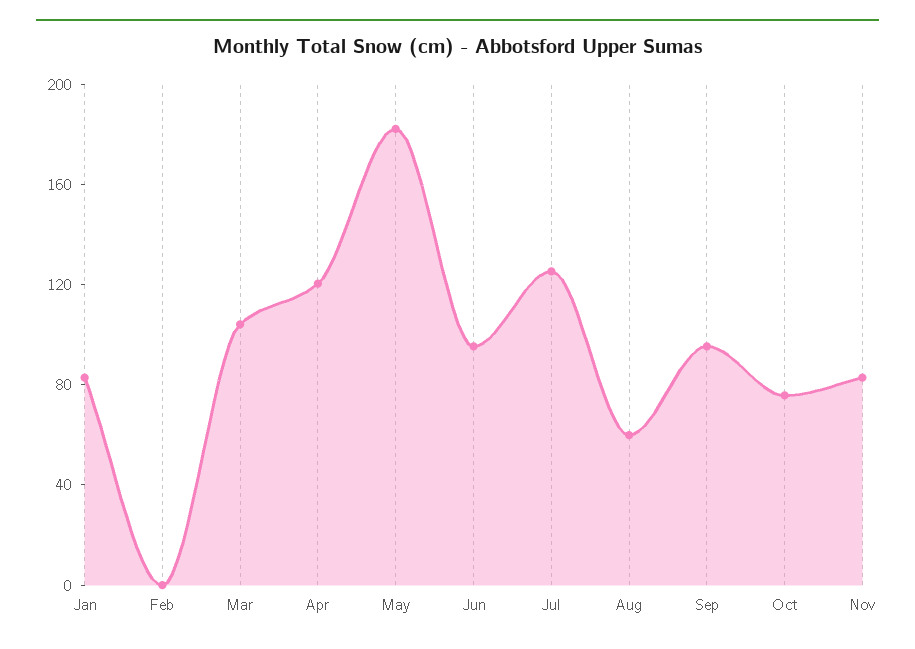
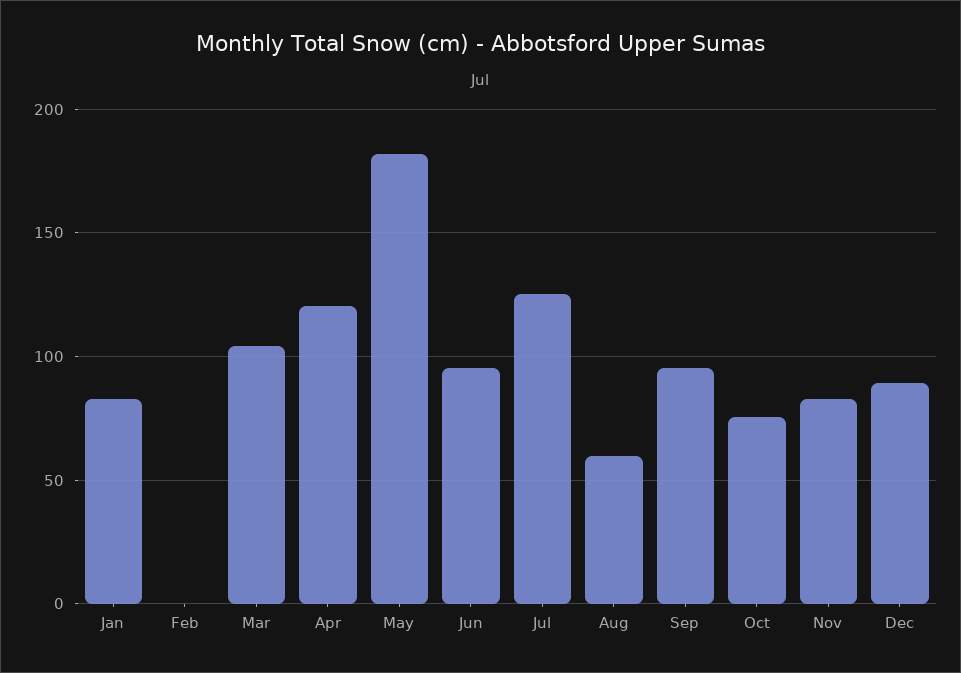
Dec: none -> 90

